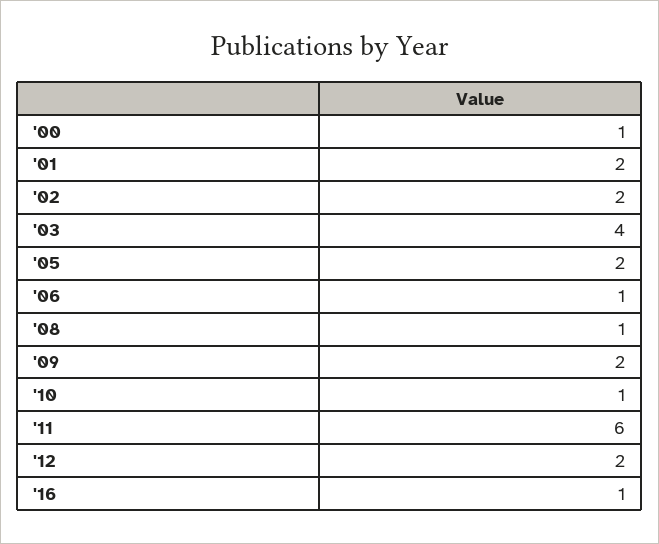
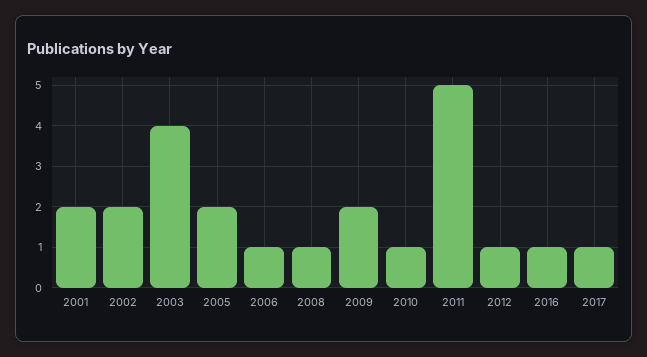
'00: 1 -> none
'11: 6 -> 5
'12: 2 -> 1
2017: none -> 1

